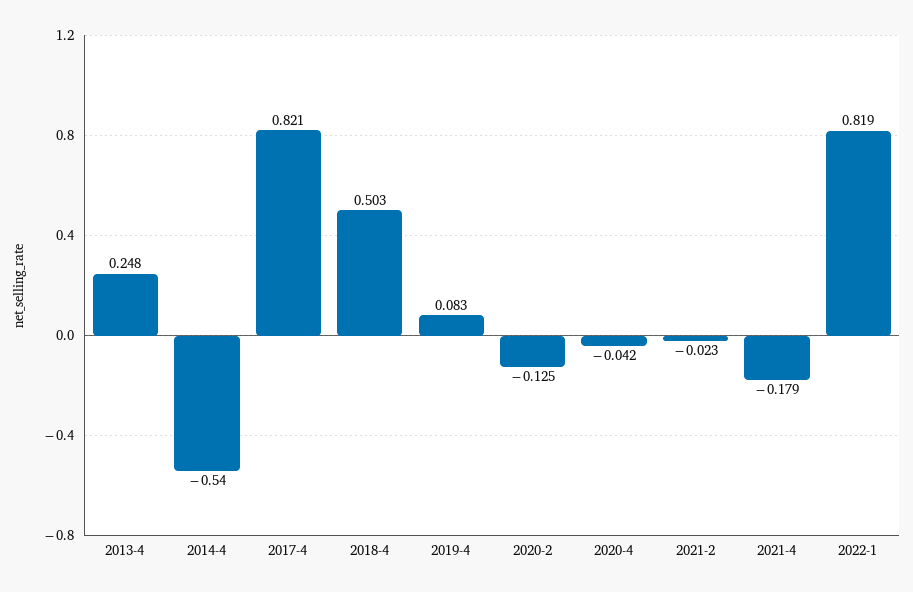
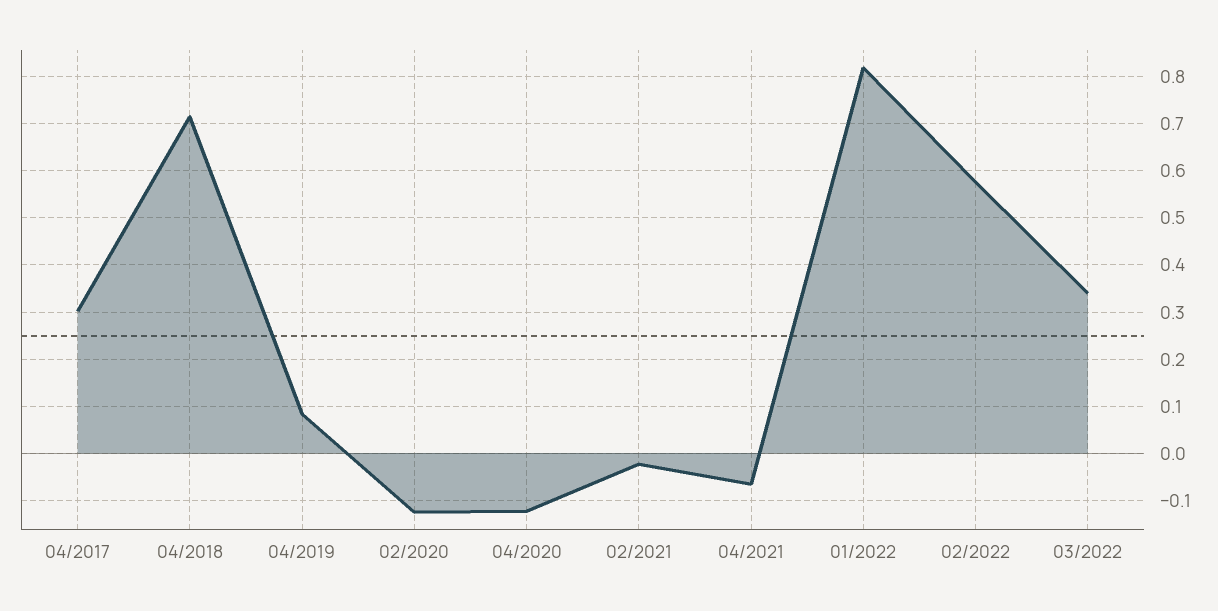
2013-4: 0.248 -> none
2014-4: -0.54 -> none
2017-4: 0.821 -> 0.3
2018-4: 0.503 -> 0.72
2020-4: -0.042 -> -0.12
2021-4: -0.179 -> -0.06
02/2022: none -> 0.58
03/2022: none -> 0.34

